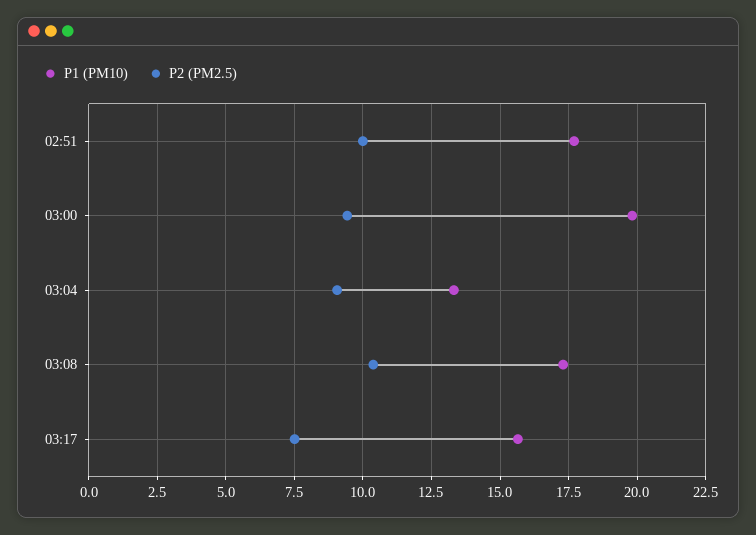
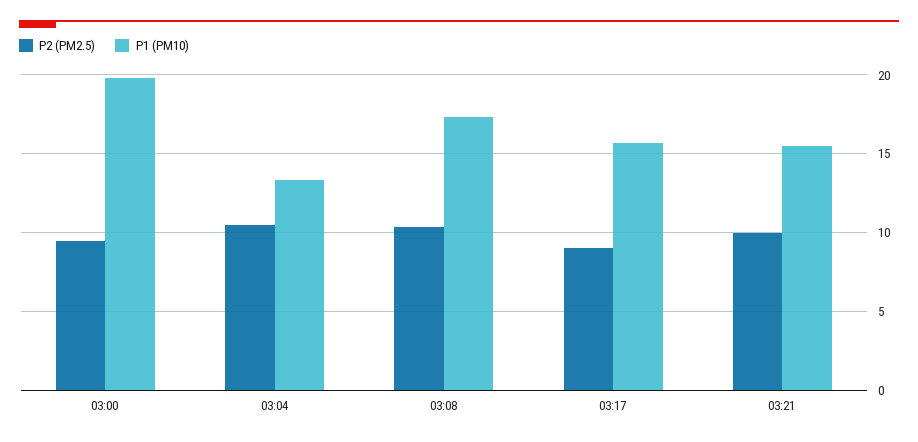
P1 (PM10), 02:51: 17.75 -> none
P2 (PM2.5), 02:51: 10 -> none
P2 (PM2.5), 03:04: 9 -> 10.5
P2 (PM2.5), 03:17: 7.5 -> 9
P2 (PM2.5), 03:21: none -> 10
P1 (PM10), 03:21: none -> 15.5

